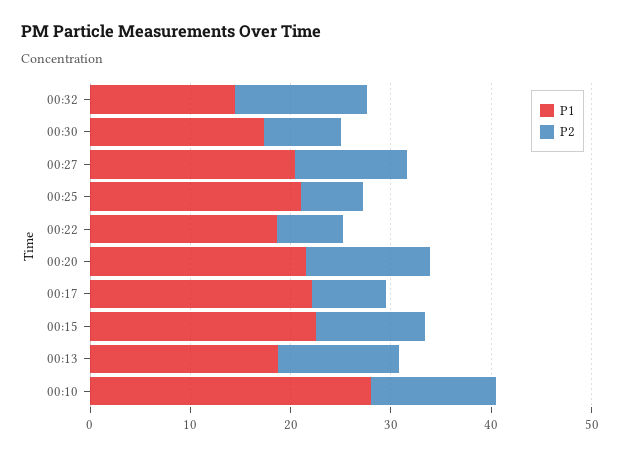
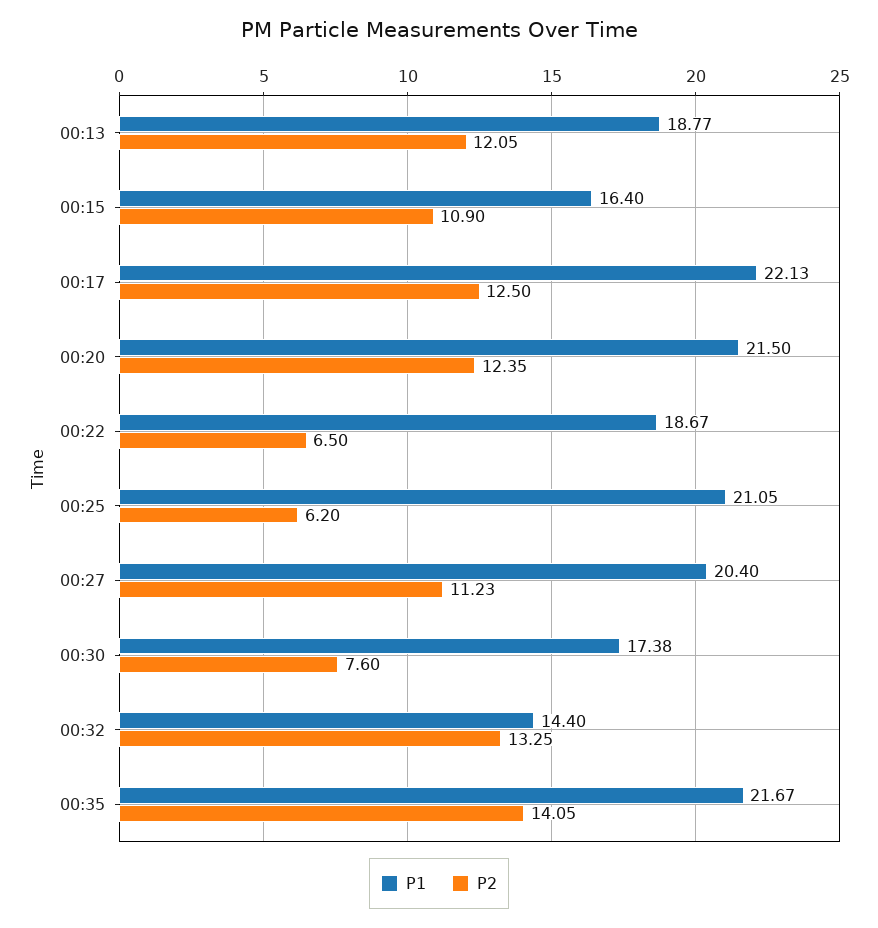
P2, 00:17: 8 -> 12.5
P1, 00:15: 22 -> 16.4
P1, 00:10: 28 -> none
P2, 00:10: 12 -> none
P1, 00:35: none -> 21.67
P2, 00:35: none -> 14.05

